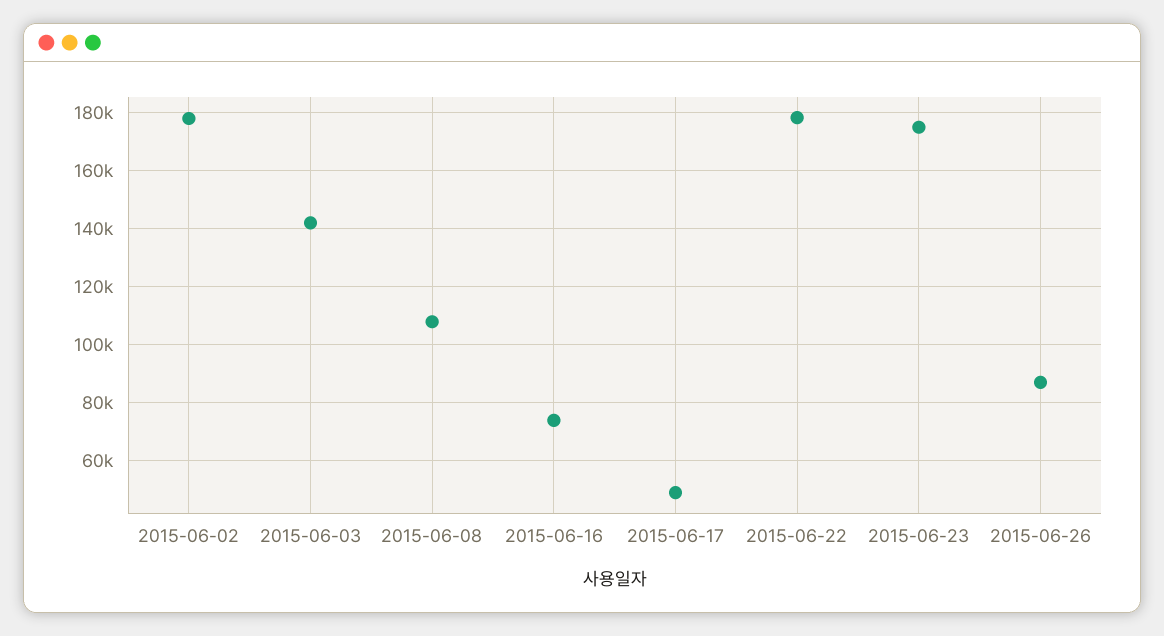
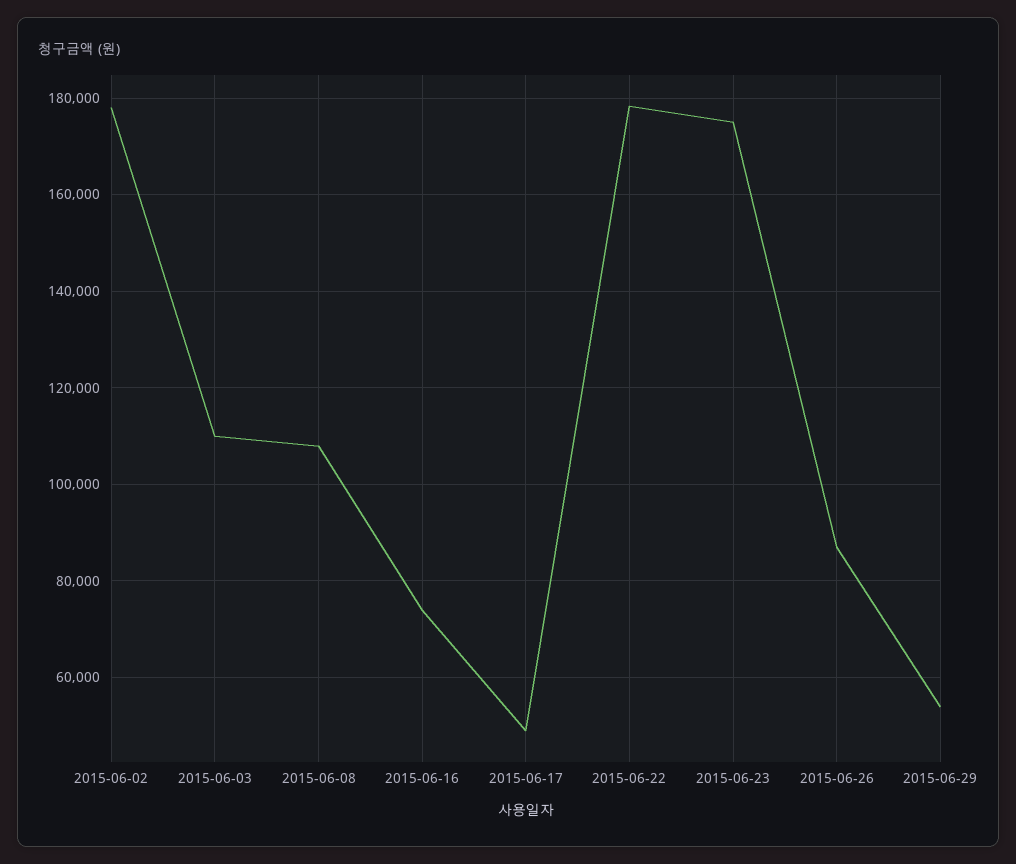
2015-06-03: 142500 -> 110000
2015-06-29: none -> 54000

